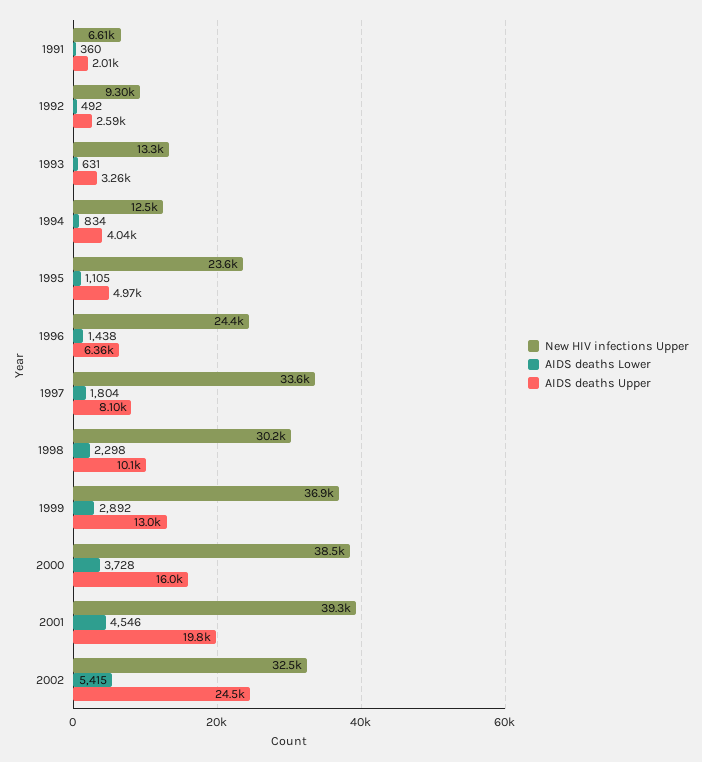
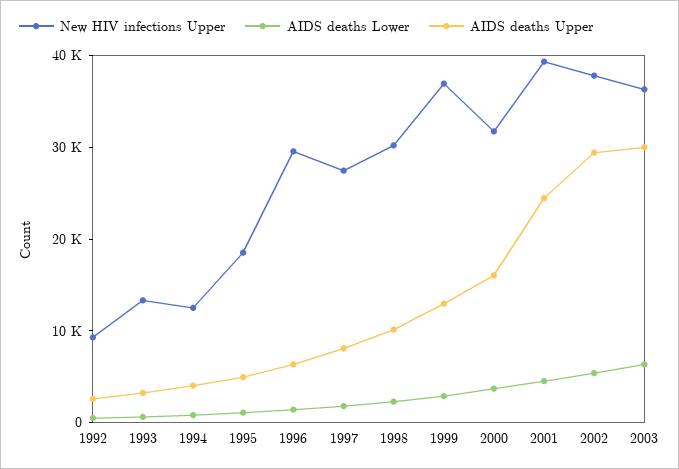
New HIV infections Upper, 1991: 6610 -> none
AIDS deaths Lower, 1991: 360 -> none
AIDS deaths Upper, 1991: 2010 -> none
New HIV infections Upper, 1995: 23600 -> 18000
New HIV infections Upper, 1996: 24400 -> 30000
New HIV infections Upper, 1997: 33600 -> 28000
New HIV infections Upper, 2000: 38500 -> 32000
AIDS deaths Upper, 2001: 19800 -> 24000
New HIV infections Upper, 2002: 32500 -> 38000
AIDS deaths Upper, 2002: 24500 -> 30000
New HIV infections Upper, 2003: none -> 36000
AIDS deaths Lower, 2003: none -> 6000
AIDS deaths Upper, 2003: none -> 30000

